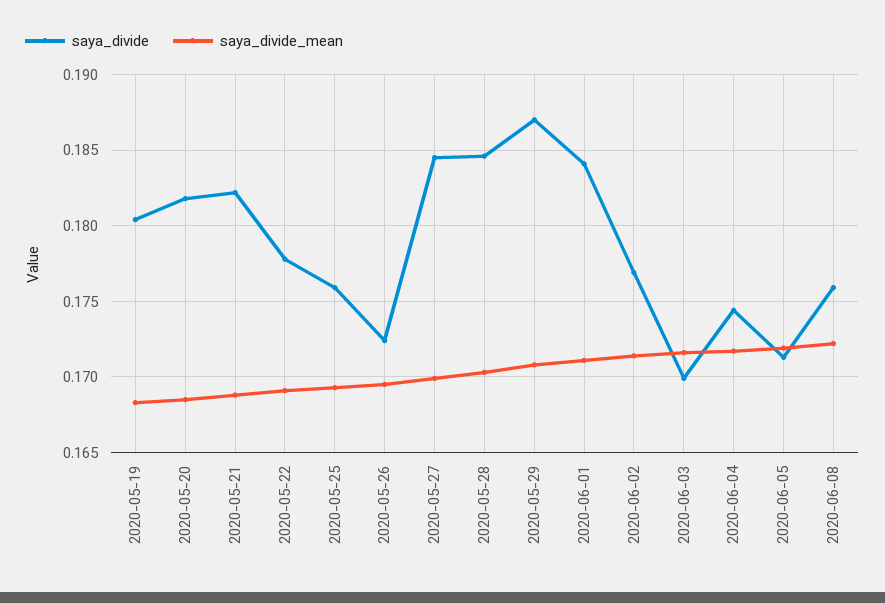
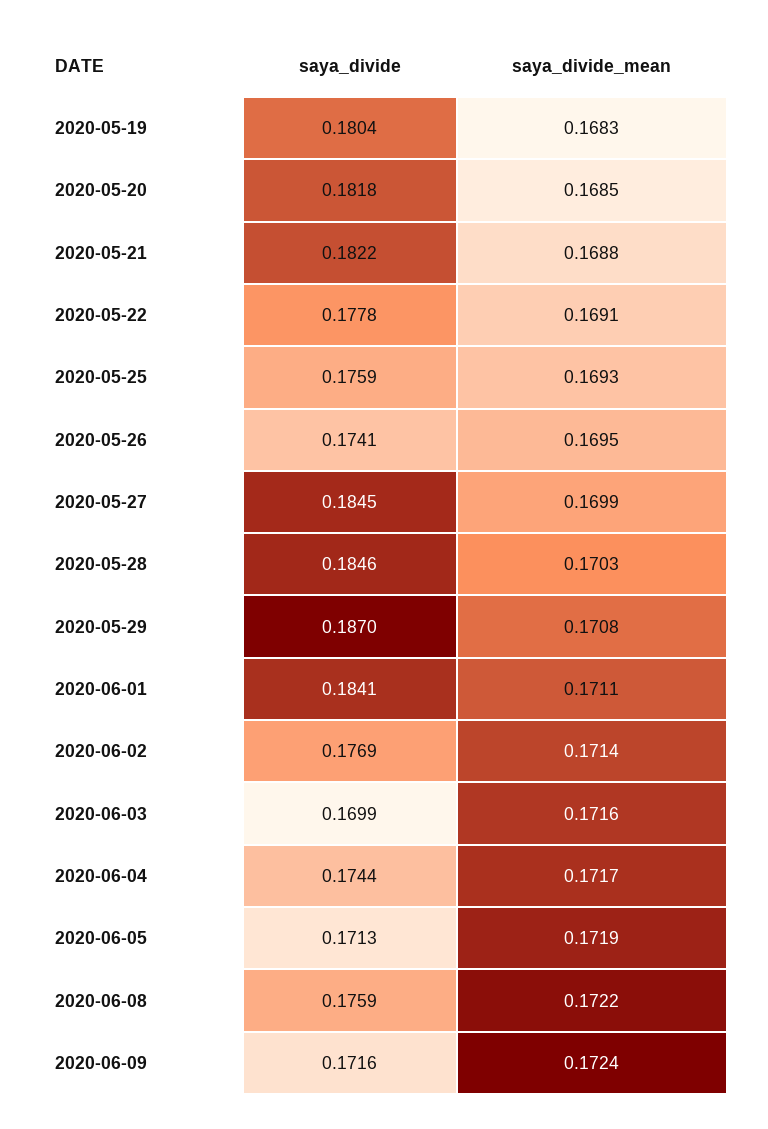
saya_divide, 2020-05-26: 0.1725 -> 0.1741
saya_divide, 2020-06-09: none -> 0.1716
saya_divide_mean, 2020-06-09: none -> 0.1724

